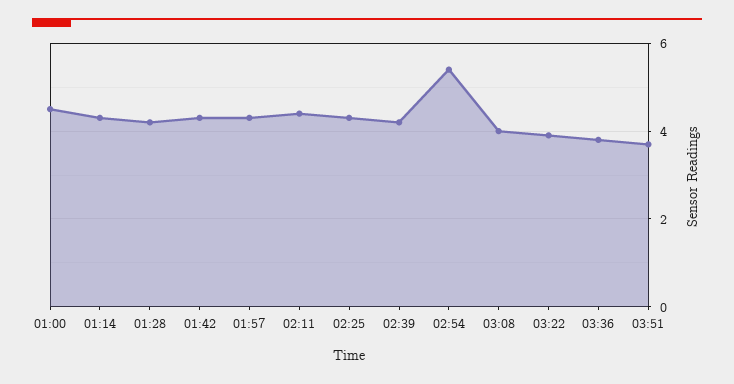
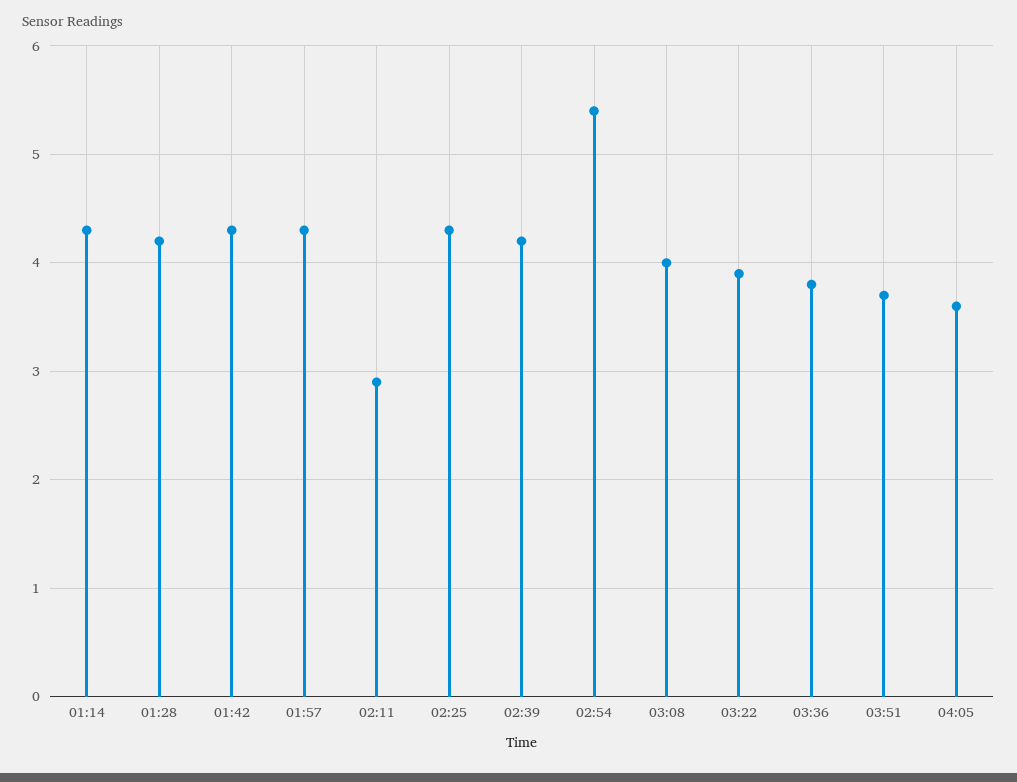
01:00: 4.5 -> none
02:11: 4.5 -> 2.9
04:05: none -> 3.6

